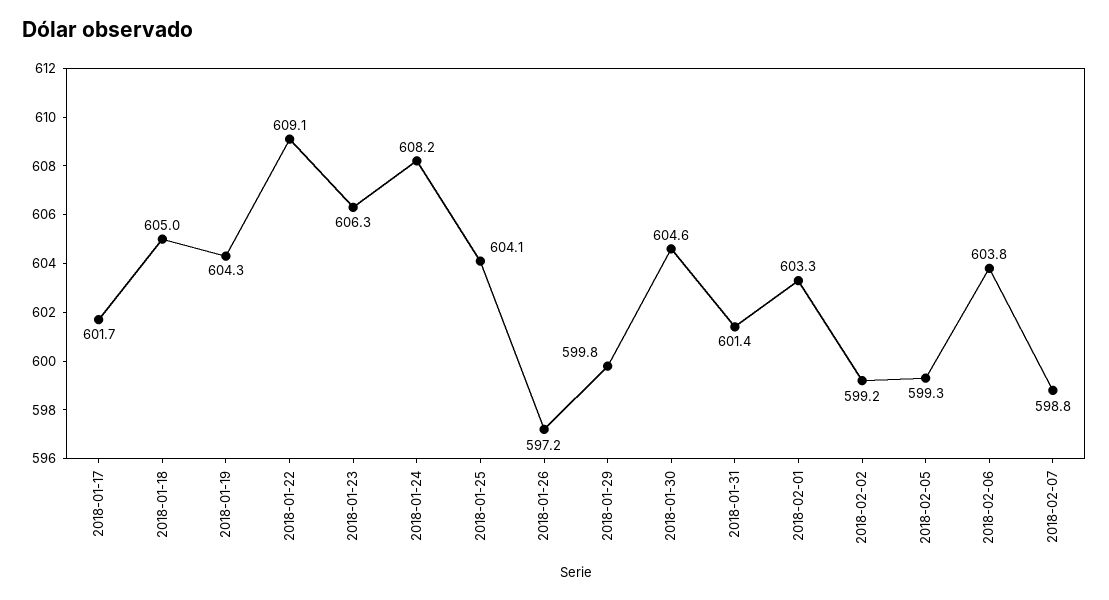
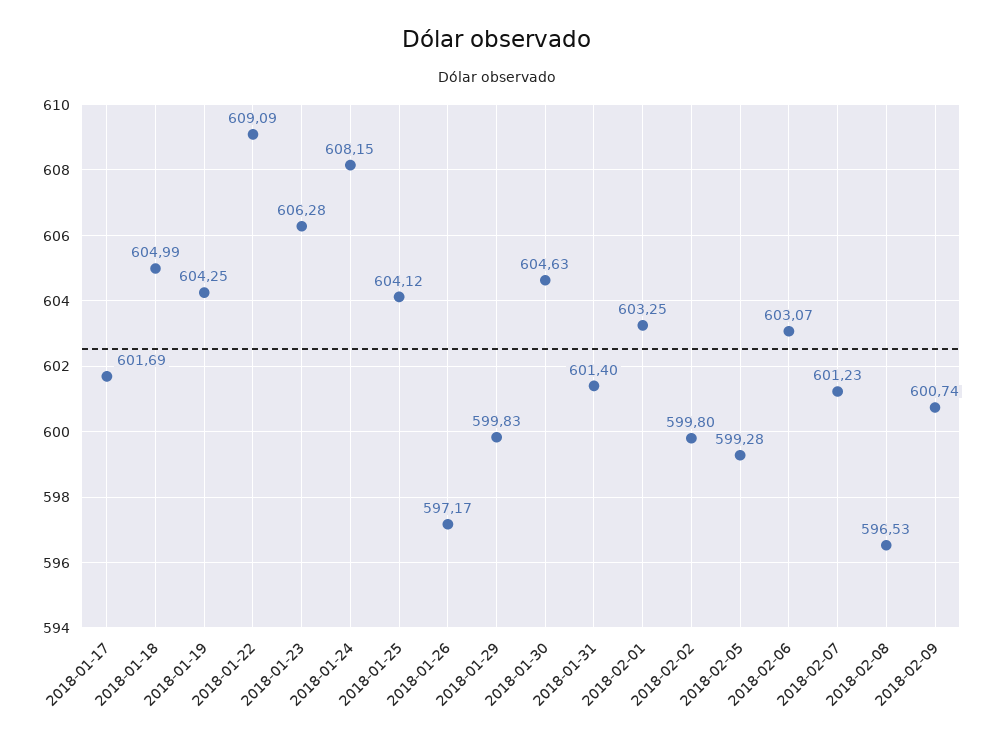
2018-02-02: 599.2 -> 599.8
2018-02-06: 603.8 -> 603.07
2018-02-07: 598.8 -> 601.23
2018-02-08: none -> 596.53
2018-02-09: none -> 600.74

